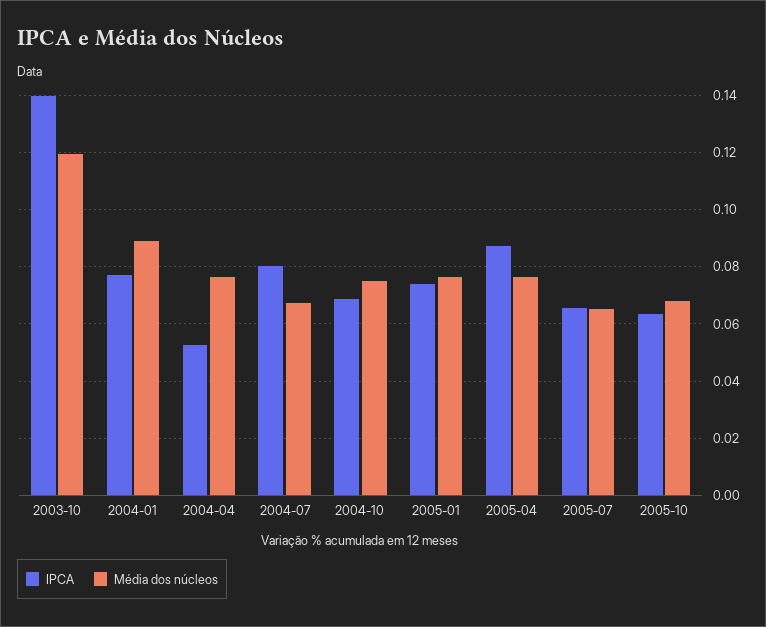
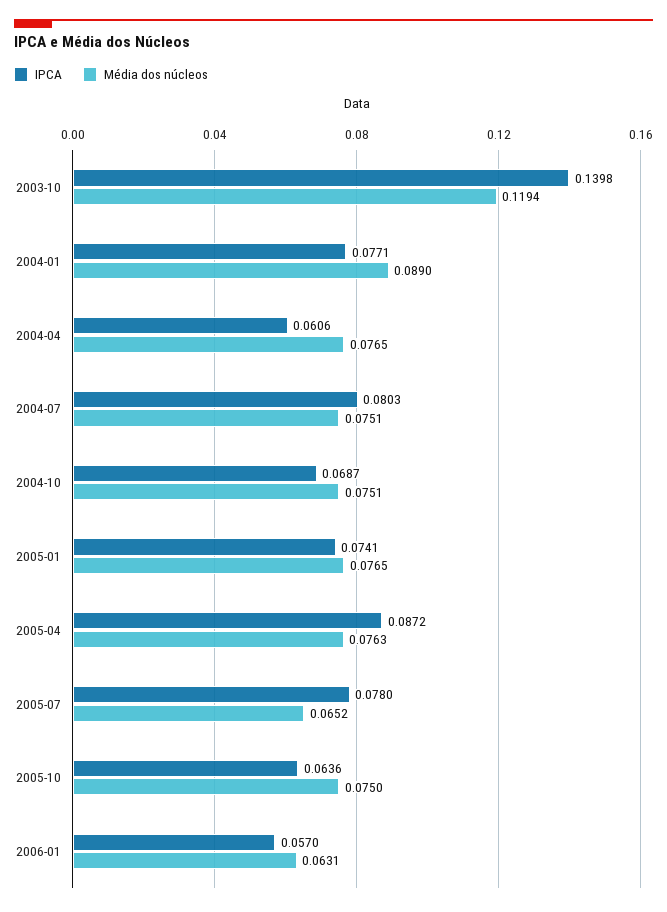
IPCA, 2004-04: 0.0525 -> 0.0606
Média dos núcleos, 2004-07: 0.0675 -> 0.0751
IPCA, 2005-07: 0.065 -> 0.078
Média dos núcleos, 2005-10: 0.0675 -> 0.075
IPCA, 2006-01: none -> 0.057
Média dos núcleos, 2006-01: none -> 0.0631

